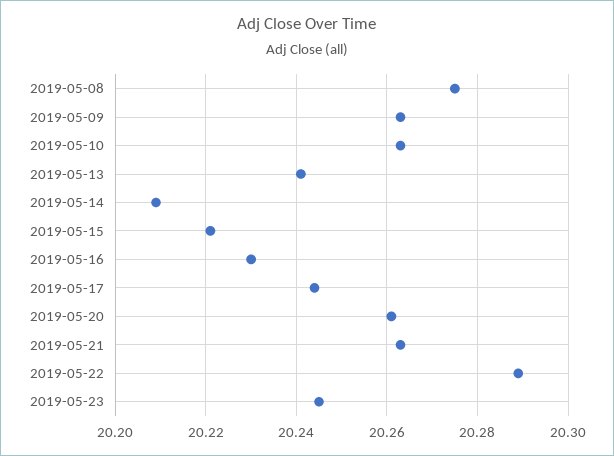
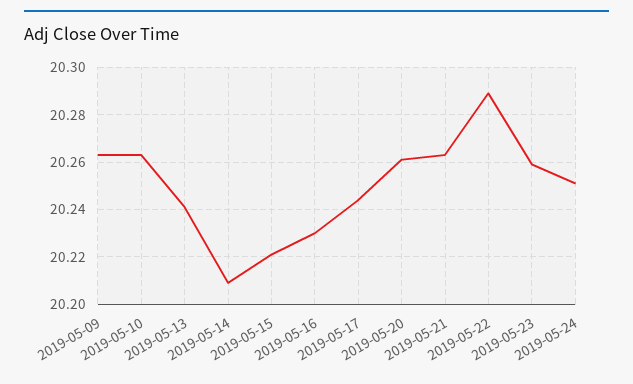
2019-05-08: 20.275 -> none
2019-05-23: 20.245 -> 20.26
2019-05-24: none -> 20.25

